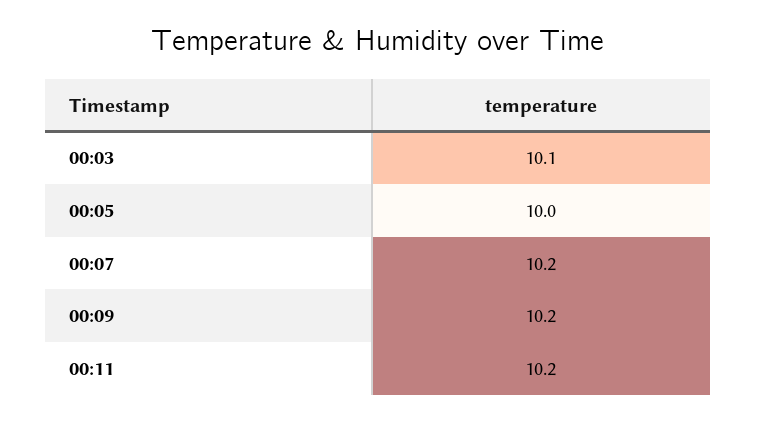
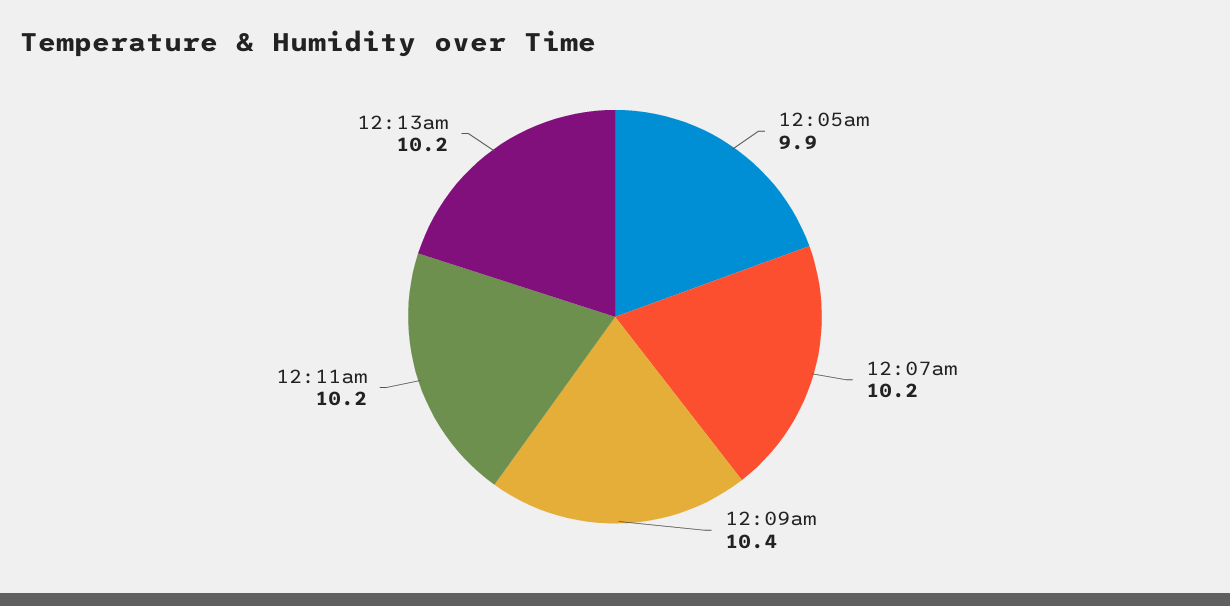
00:03: 10.1 -> none
00:05: 10 -> 9.9
00:09: 10.2 -> 10.4
12:13am: none -> 10.2

